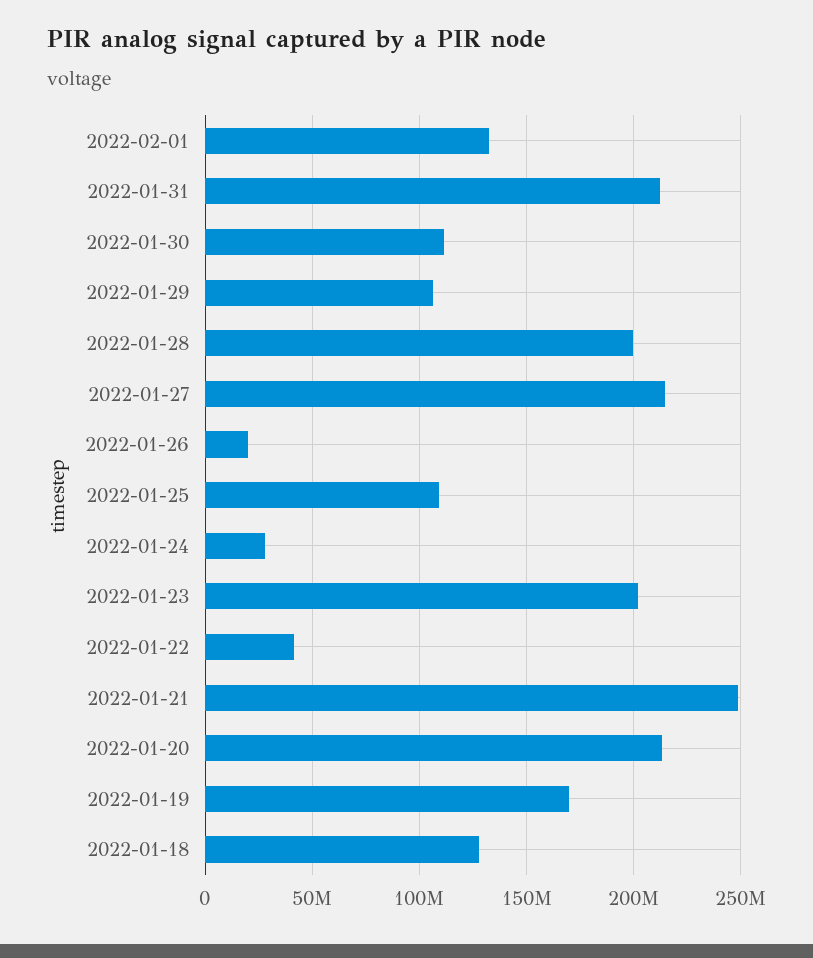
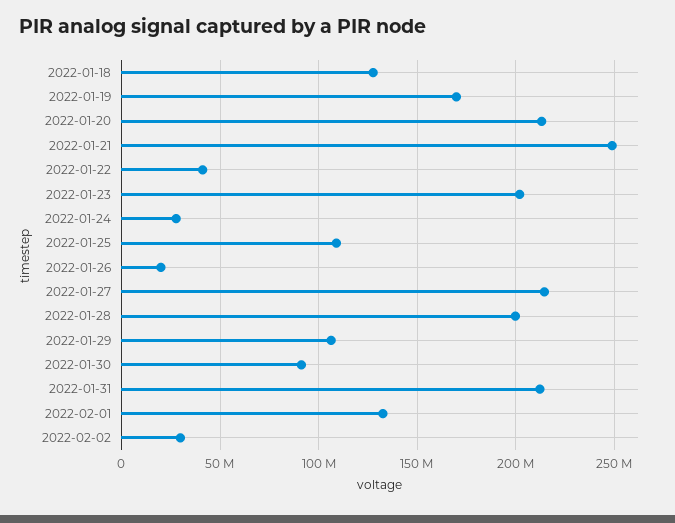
2022-01-30: 110000000 -> 90000000
2022-02-02: none -> 30000000

